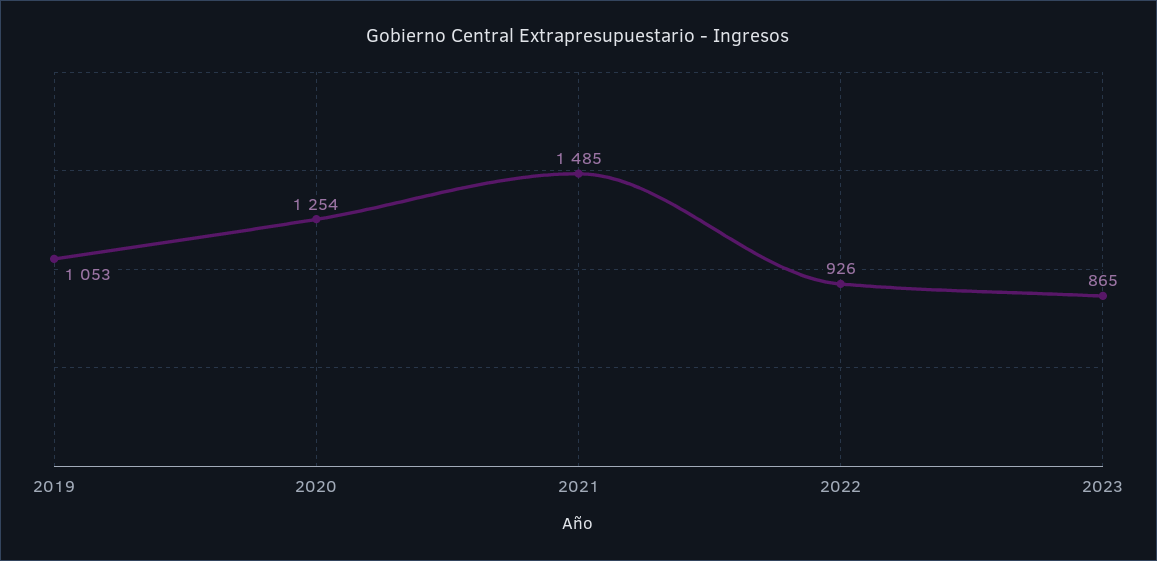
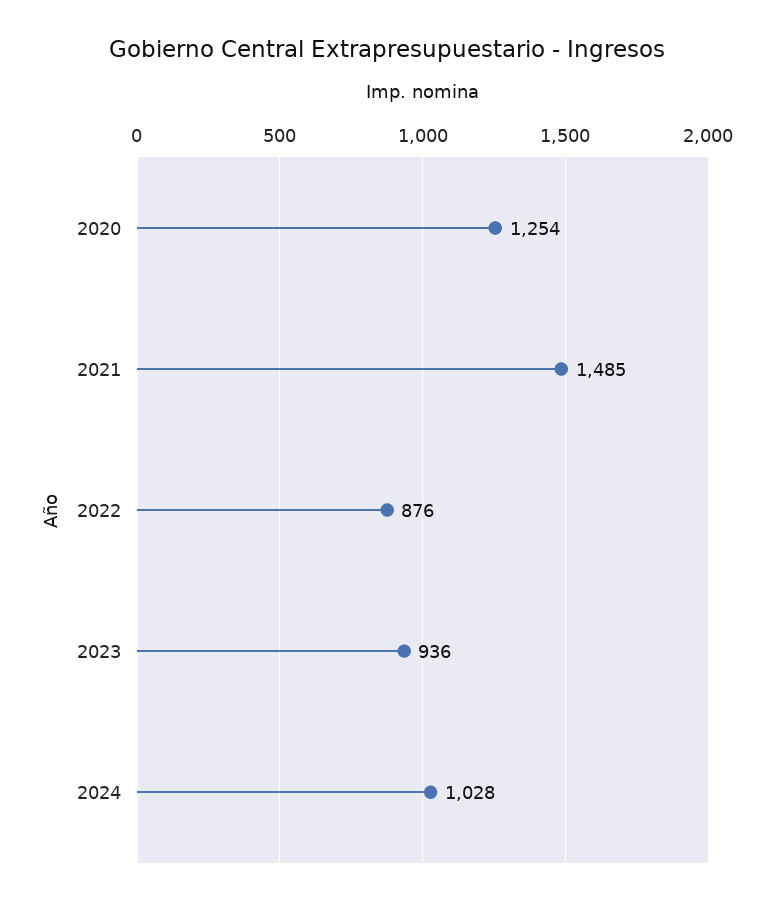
2019: 1053 -> none
2022: 926 -> 876
2023: 865 -> 936
2024: none -> 1028

